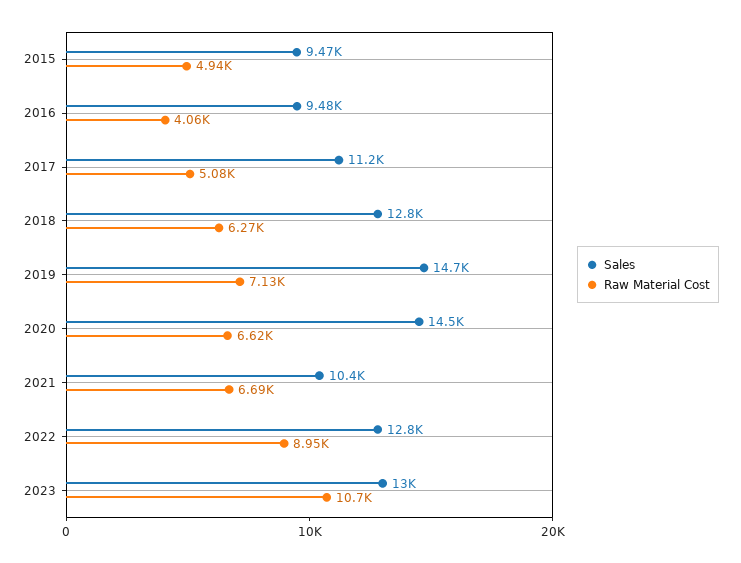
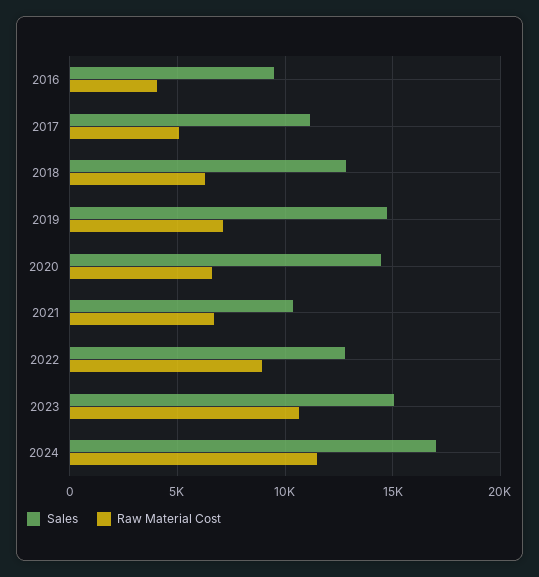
Sales, 2015: 9470 -> none
Raw Material Cost, 2015: 4940 -> none
Sales, 2023: 13000 -> 15000
Sales, 2024: none -> 17000
Raw Material Cost, 2024: none -> 11500

